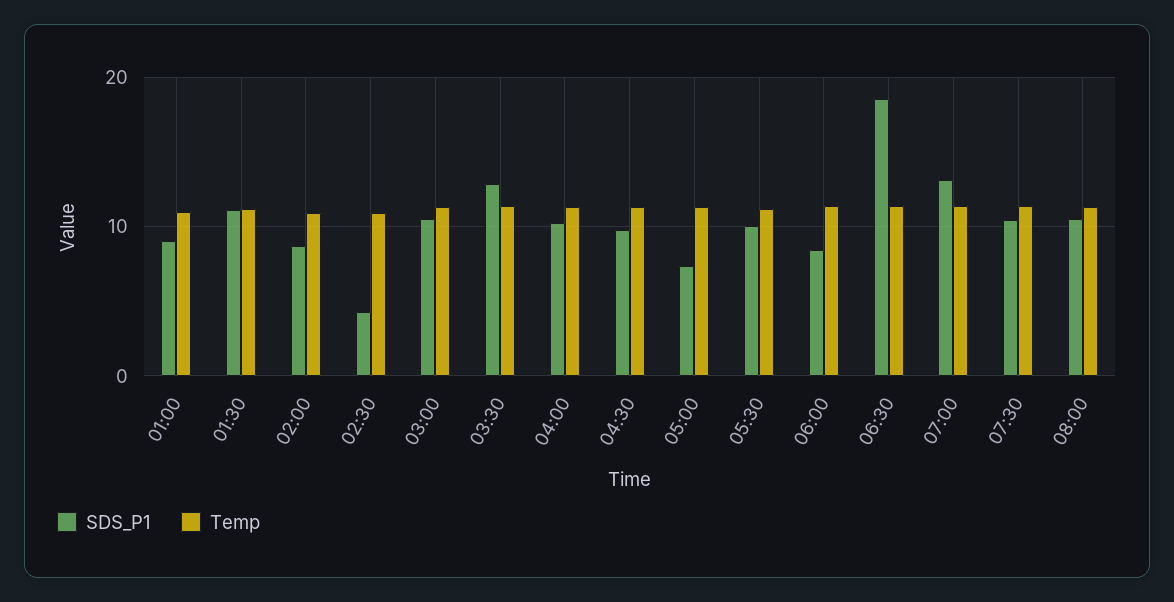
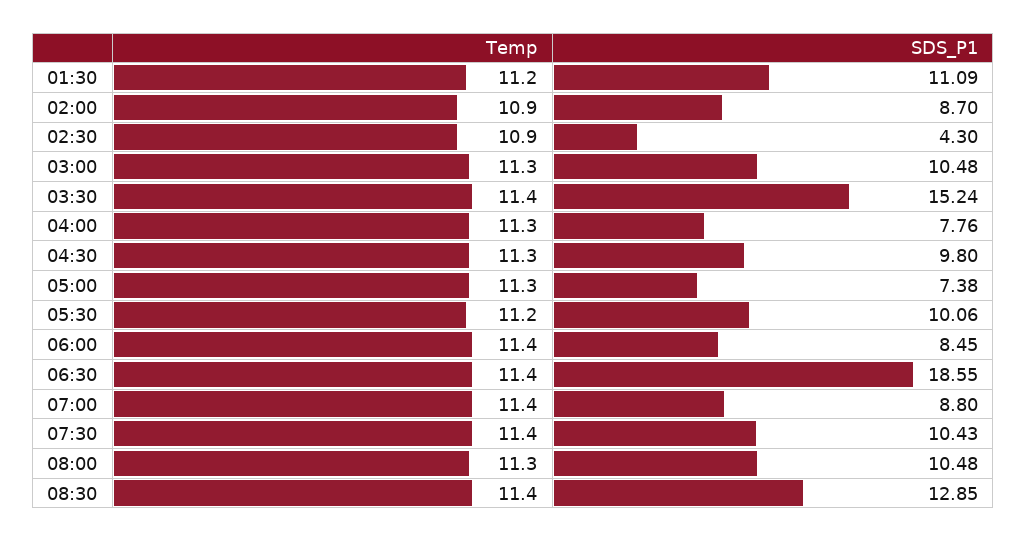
SDS_P1, 01:00: 9 -> none
Temp, 01:00: 11 -> none
SDS_P1, 03:30: 13 -> 15.24
SDS_P1, 04:00: 10 -> 7.76
SDS_P1, 07:00: 13 -> 8.8
Temp, 08:30: none -> 11.4
SDS_P1, 08:30: none -> 12.85

